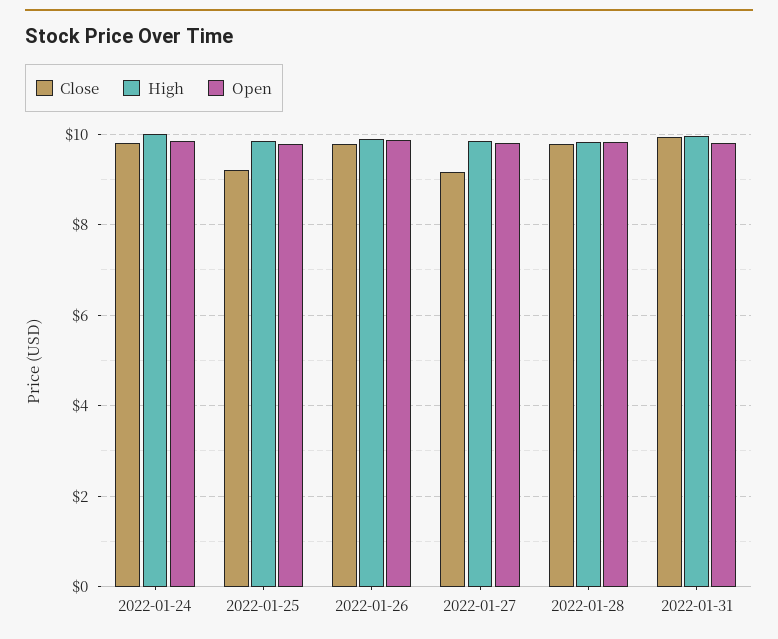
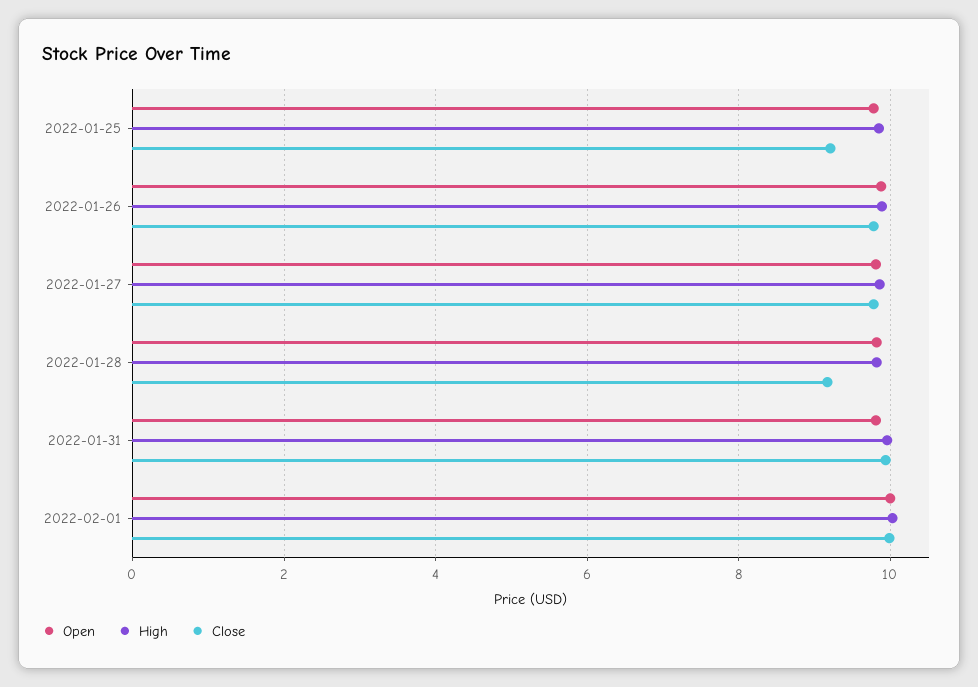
Close, 2022-01-24: 9.8 -> none
High, 2022-01-24: 10 -> none
Open, 2022-01-24: 9.8 -> none
Close, 2022-01-27: 9.2 -> 9.8
Close, 2022-01-28: 9.8 -> 9.2
Open, 2022-02-01: none -> 10
High, 2022-02-01: none -> 10
Close, 2022-02-01: none -> 10

